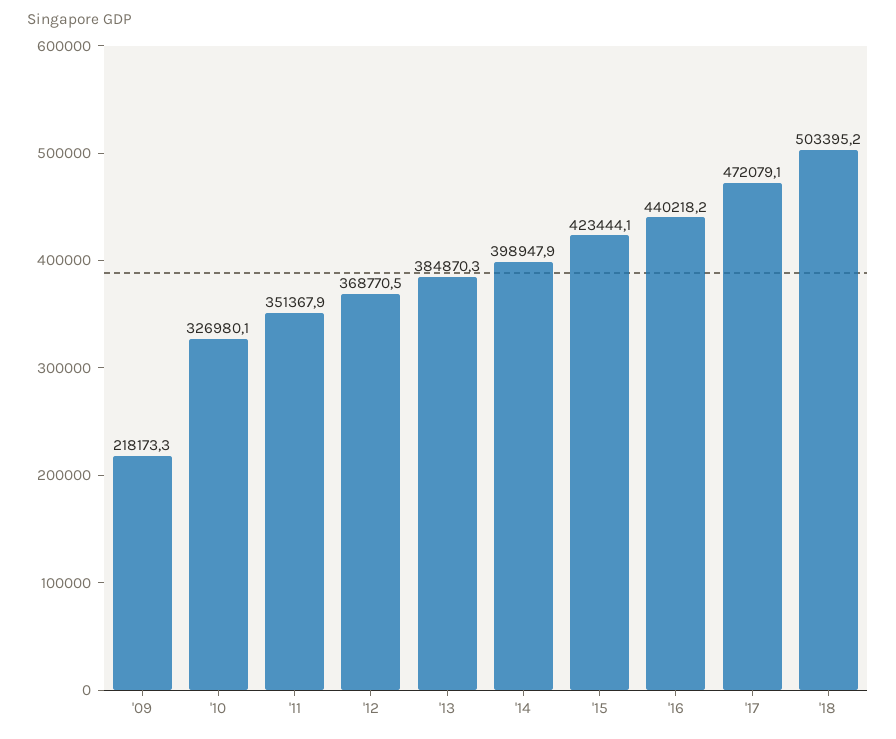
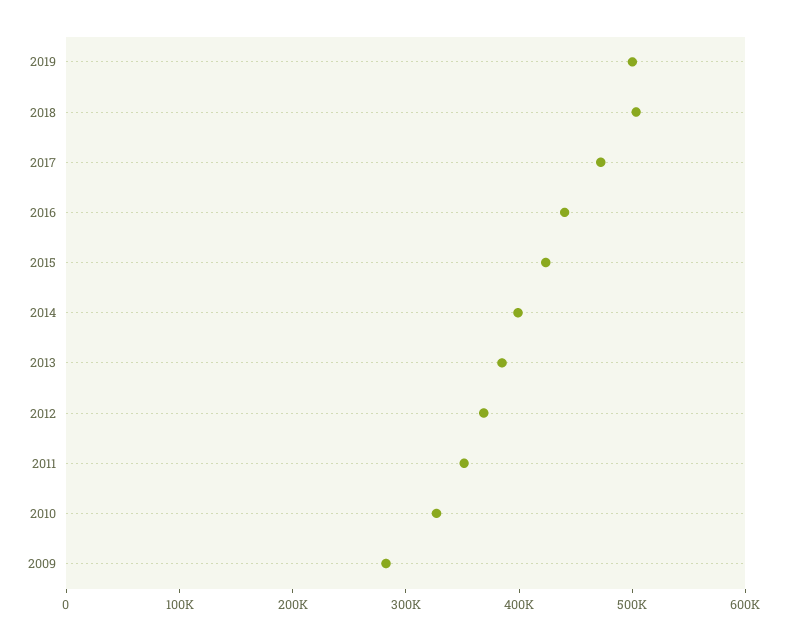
'09: 218173.3 -> 280000
2019: none -> 500000

